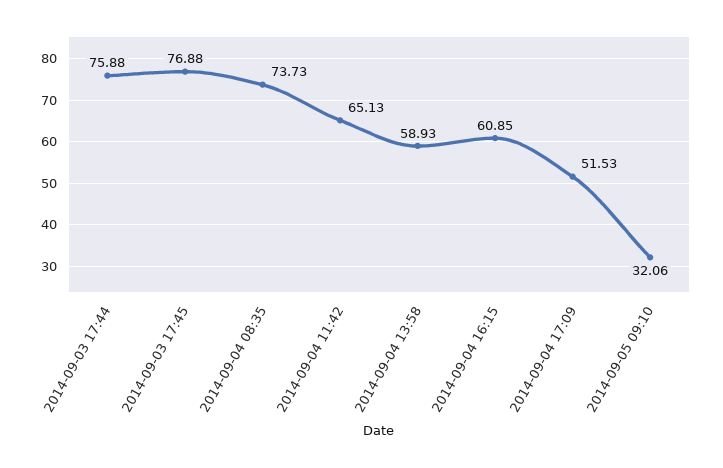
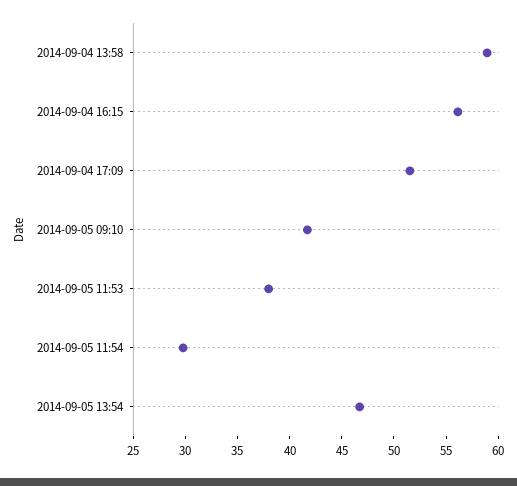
2014-09-03 17:44: 75.88 -> none
2014-09-03 17:45: 76.88 -> none
2014-09-04 08:35: 73.73 -> none
2014-09-04 11:42: 65.13 -> none
2014-09-04 16:15: 60.85 -> 56
2014-09-05 09:10: 32.06 -> 42
2014-09-05 11:53: none -> 38
2014-09-05 11:54: none -> 30
2014-09-05 13:54: none -> 47

